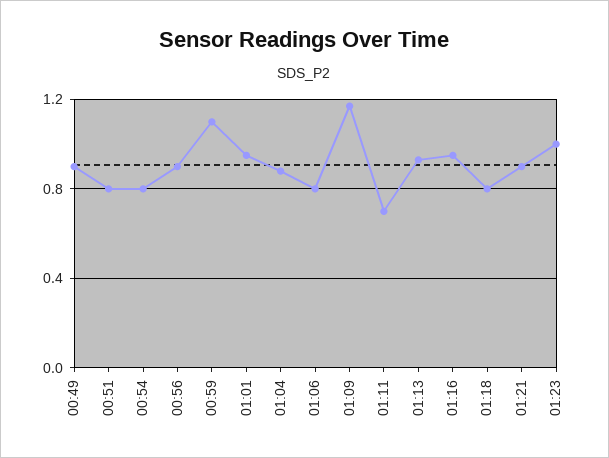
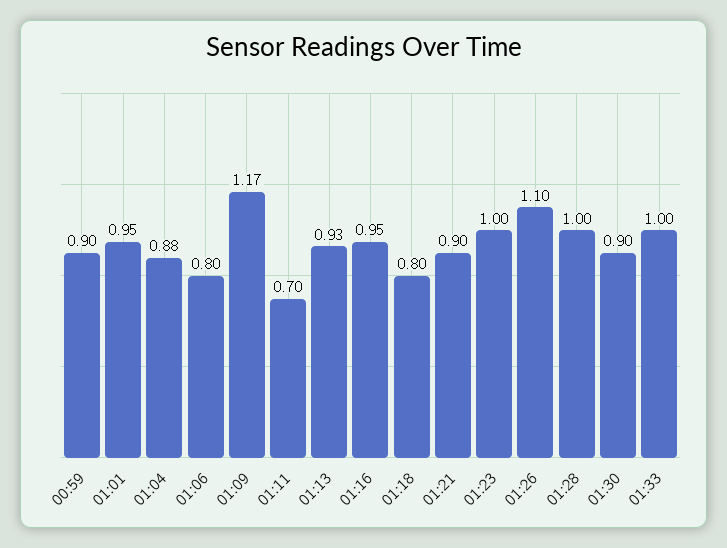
00:49: 0.9 -> none
00:51: 0.8 -> none
00:54: 0.8 -> none
00:56: 0.9 -> none
00:59: 1.1 -> 0.9
01:26: none -> 1.1
01:28: none -> 1
01:30: none -> 0.9
01:33: none -> 1

